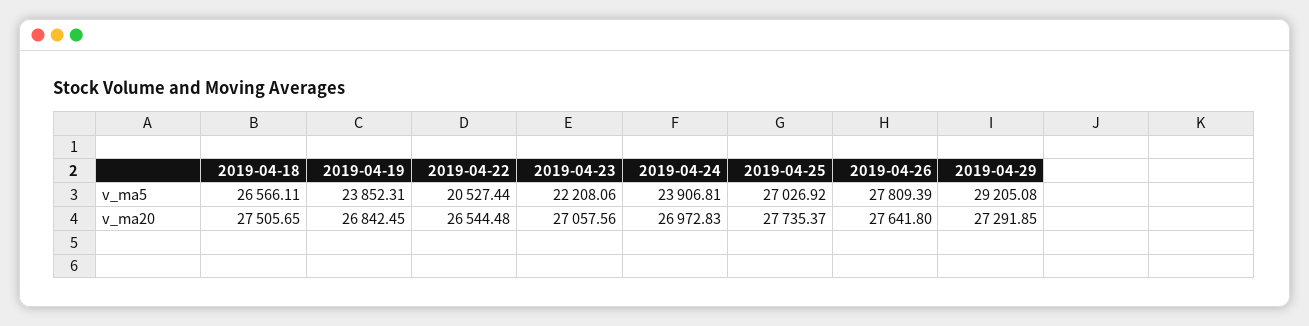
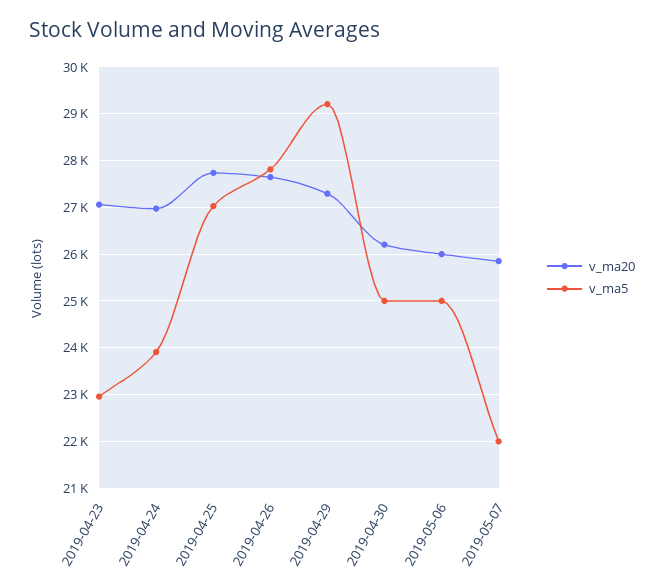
v_ma5, 2019-04-18: 26566.11 -> none
v_ma5, 2019-04-19: 23852.31 -> none
v_ma5, 2019-04-22: 20527.44 -> none
v_ma5, 2019-04-23: 22208.06 -> 23000
v_ma20, 2019-04-18: 27505.65 -> none
v_ma20, 2019-04-19: 26842.45 -> none
v_ma20, 2019-04-22: 26544.48 -> none
v_ma20, 2019-04-30: none -> 26200
v_ma5, 2019-04-30: none -> 25000
v_ma20, 2019-05-06: none -> 26000
v_ma5, 2019-05-06: none -> 25000
v_ma20, 2019-05-07: none -> 25800
v_ma5, 2019-05-07: none -> 22000

